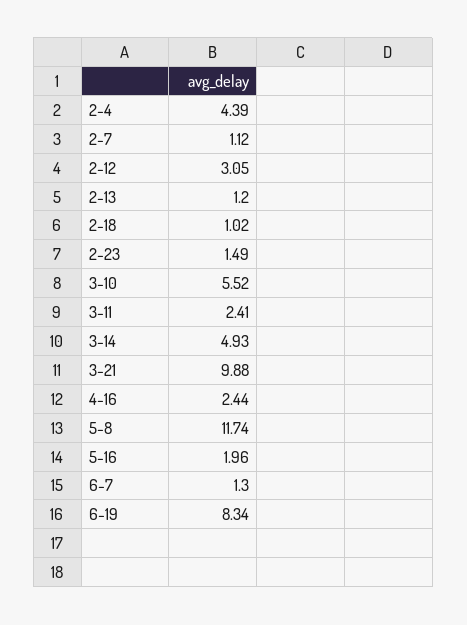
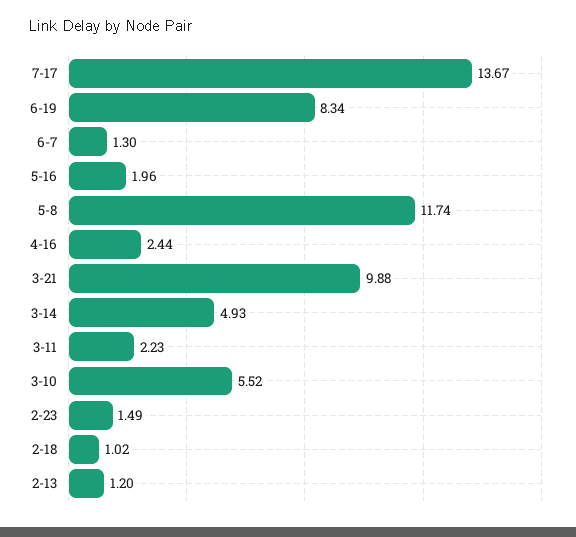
2-4: 4.39 -> none
2-7: 1.12 -> none
2-12: 3.05 -> none
3-11: 2.41 -> 2.23
7-17: none -> 13.67

